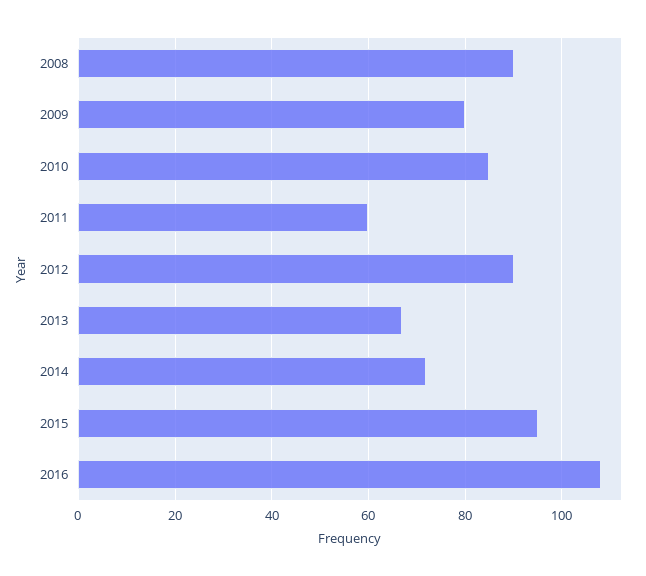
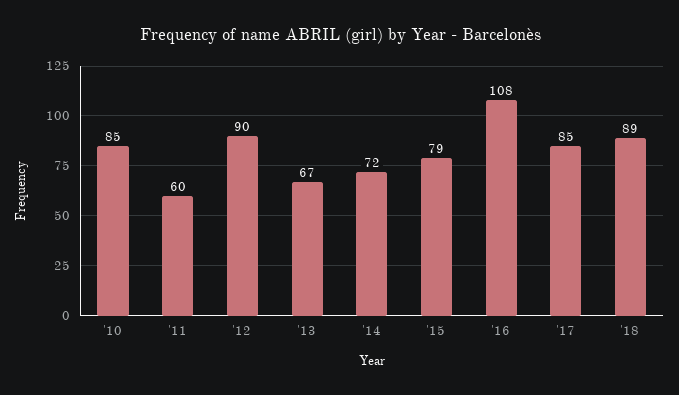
2008: 90 -> none
2009: 80 -> none
2015: 95 -> 79
'17: none -> 85
'18: none -> 89

